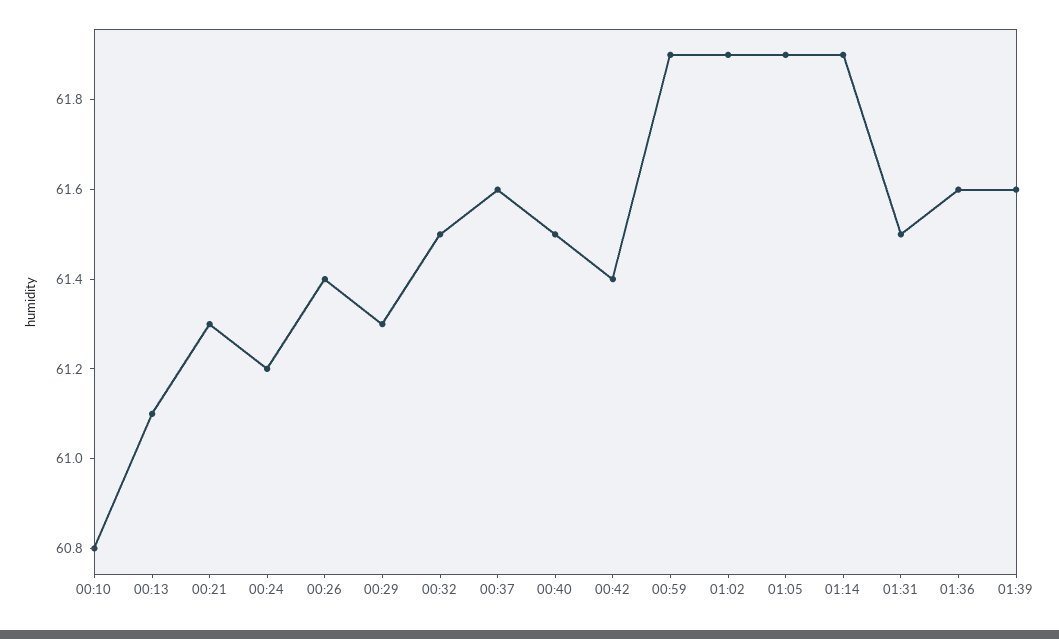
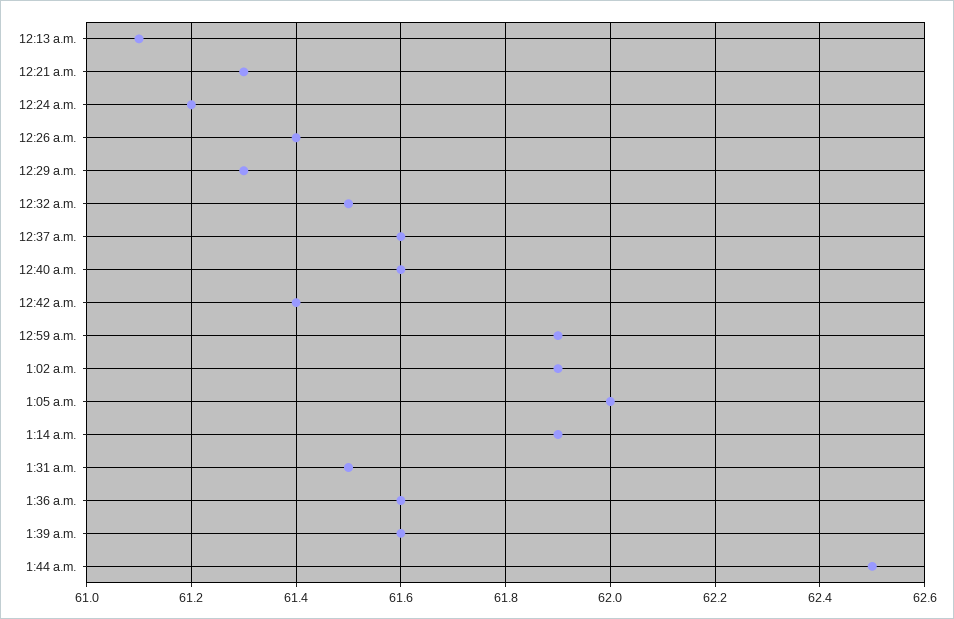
00:10: 60.8 -> none
00:40: 61.5 -> 61.6
01:05: 61.9 -> 62
1:44 a.m.: none -> 62.5

